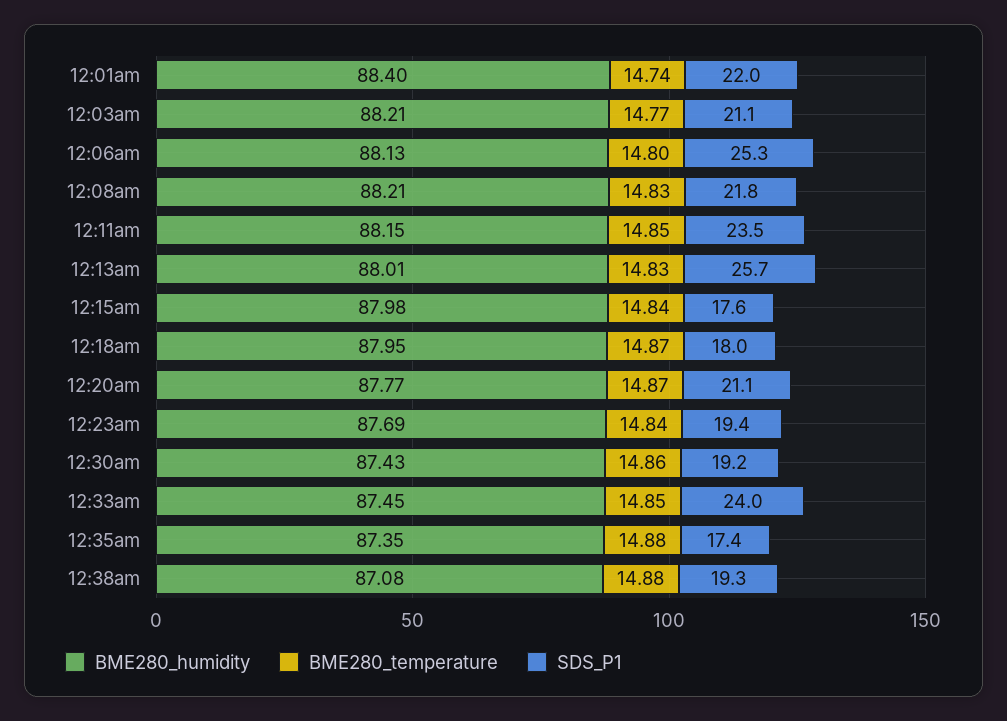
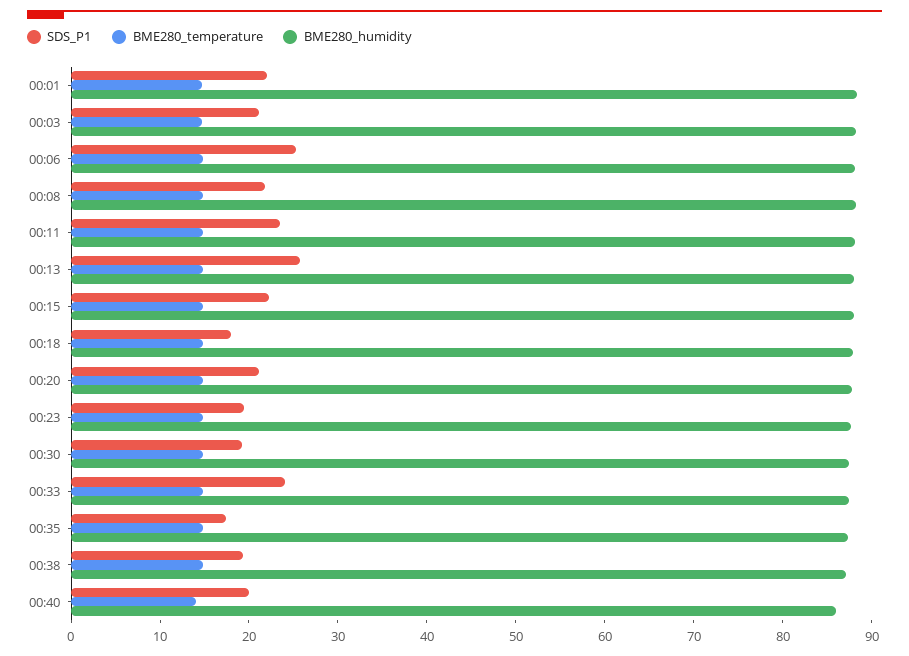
SDS_P1, 12:15am: 17.6 -> 22
SDS_P1, 00:40: none -> 20
BME280_temperature, 00:40: none -> 14
BME280_humidity, 00:40: none -> 86

